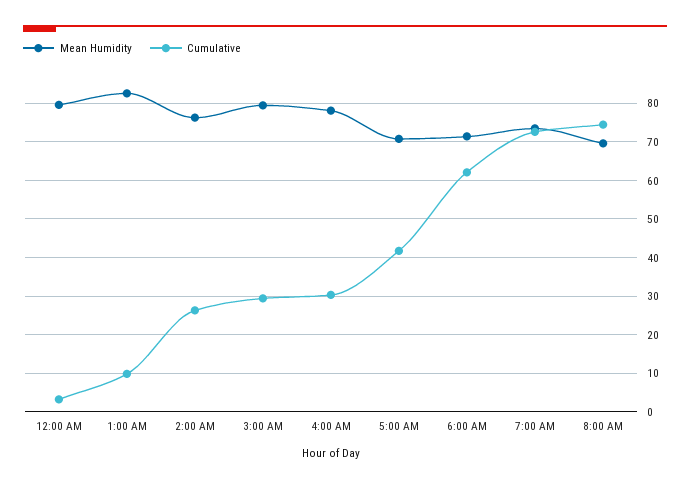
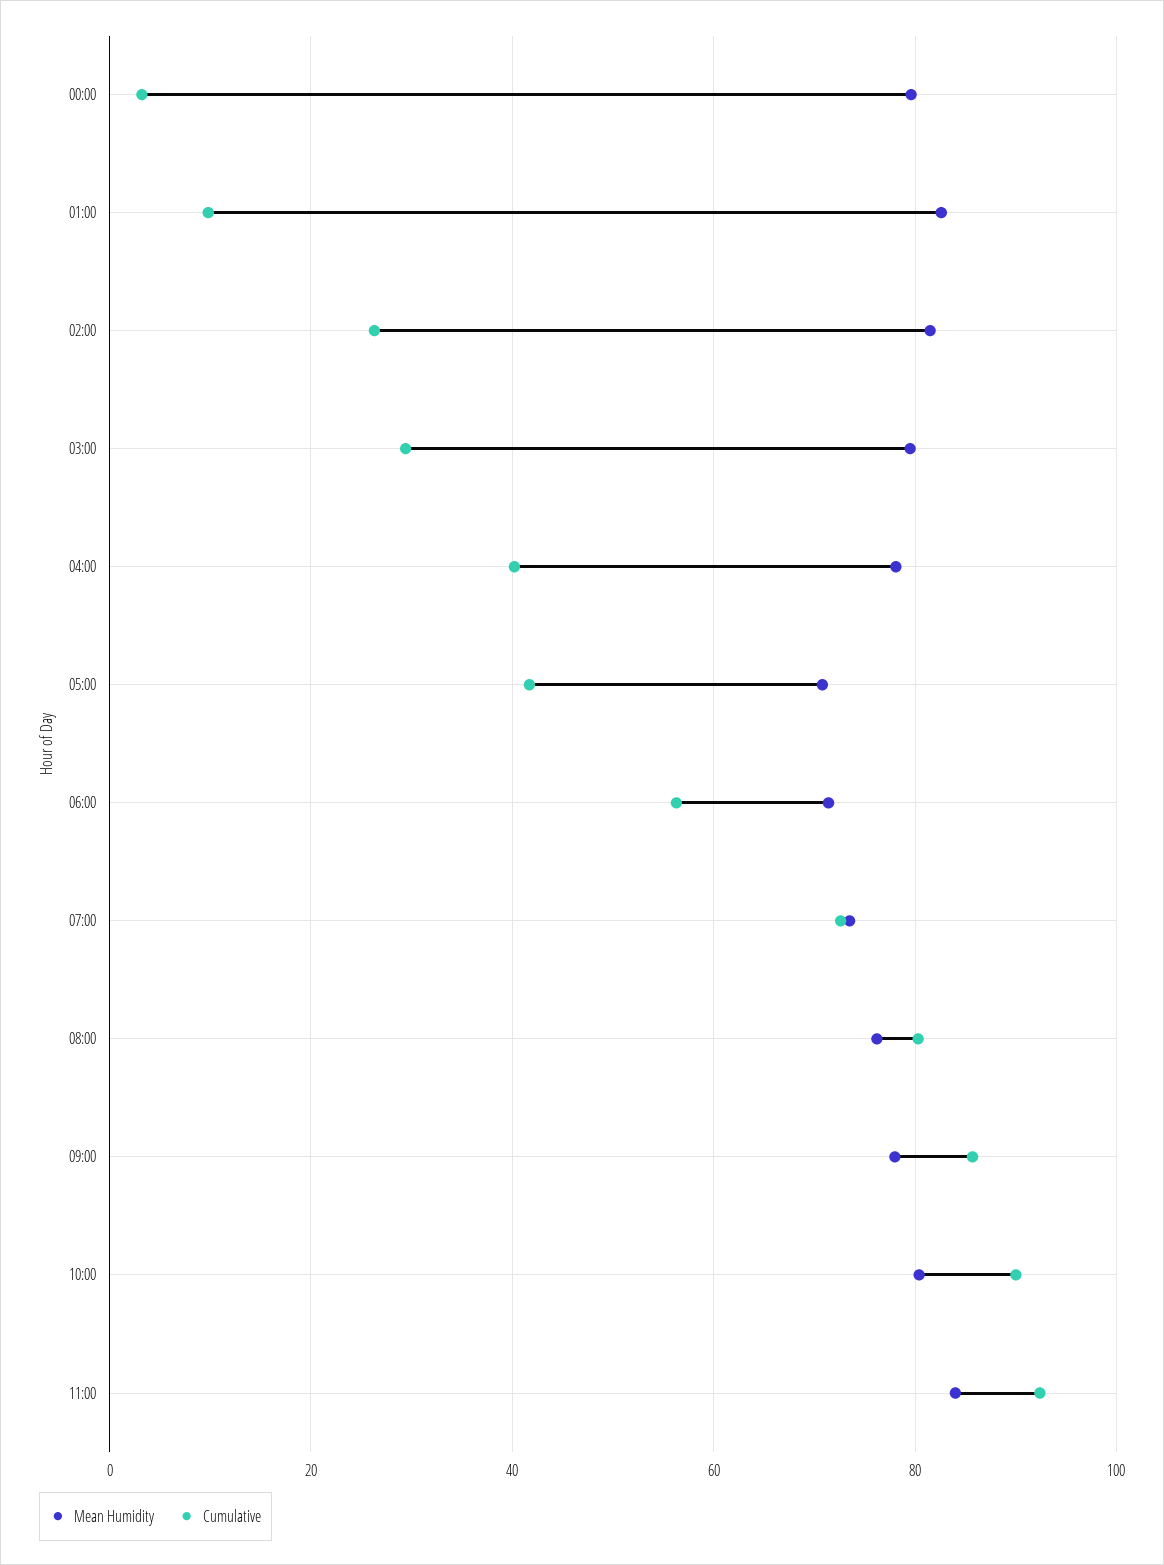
Mean Humidity, 2:00 AM: 76 -> 82
Cumulative, 4:00 AM: 30 -> 40
Cumulative, 6:00 AM: 62 -> 56
Mean Humidity, 8:00 AM: 70 -> 76
Cumulative, 8:00 AM: 74 -> 80
Mean Humidity, 09:00: none -> 78
Cumulative, 09:00: none -> 86
Mean Humidity, 10:00: none -> 80
Cumulative, 10:00: none -> 90
Mean Humidity, 11:00: none -> 84
Cumulative, 11:00: none -> 92

